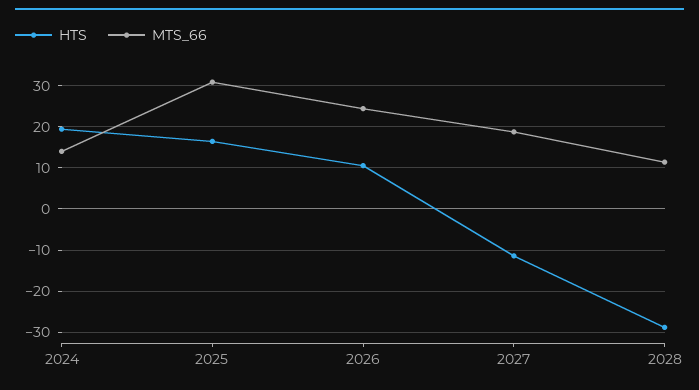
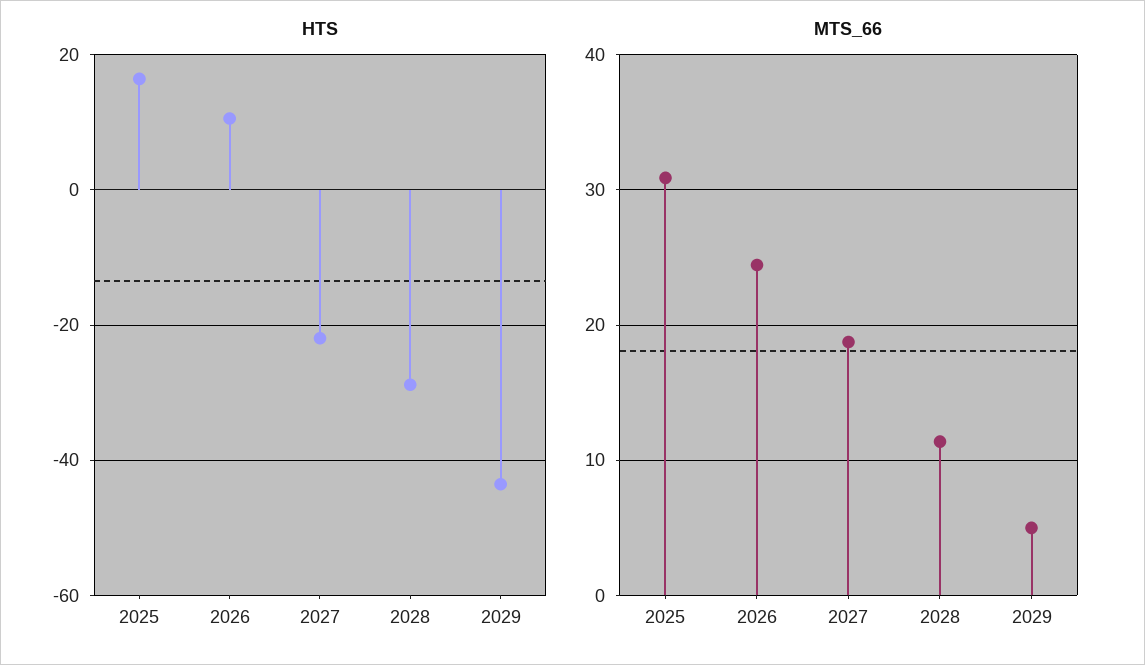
HTS, 2024: 20 -> none
MTS_66, 2024: 14 -> none
HTS, 2027: -12 -> -22
HTS, 2029: none -> -44
MTS_66, 2029: none -> 5

